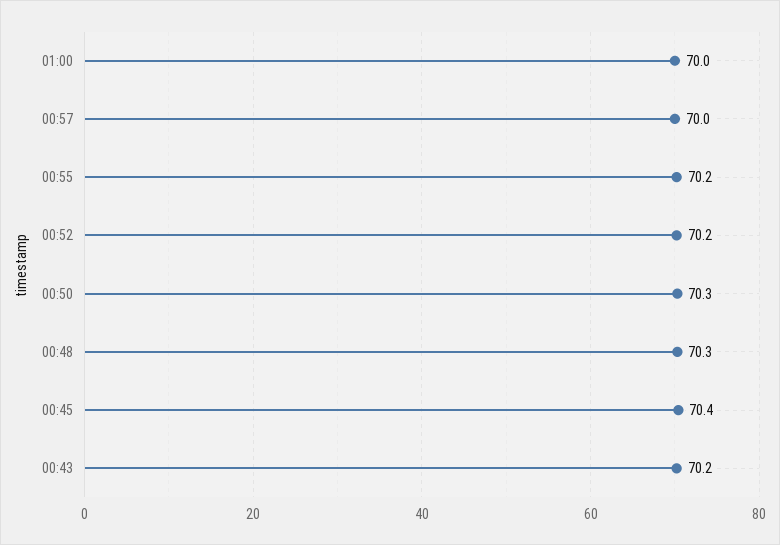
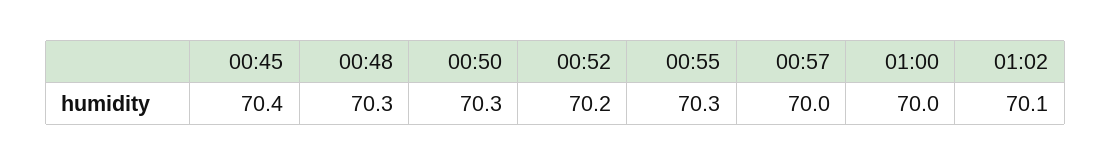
00:55: 70.2 -> 70.3
00:43: 70.2 -> none
01:02: none -> 70.1

